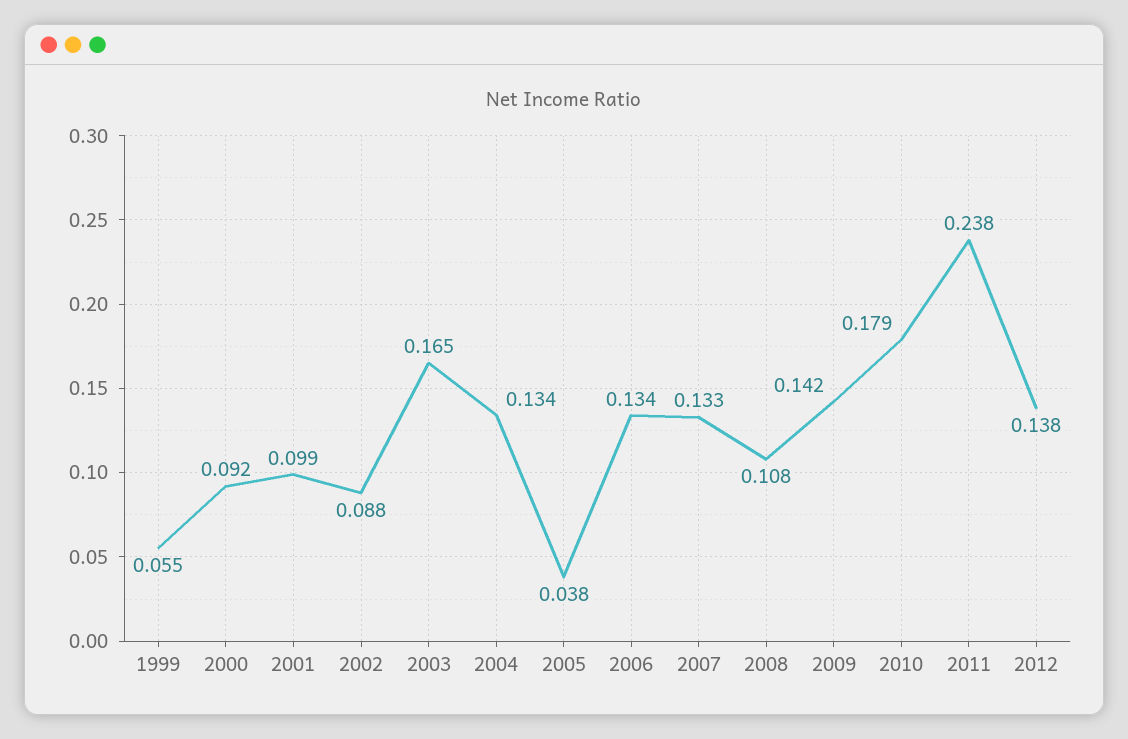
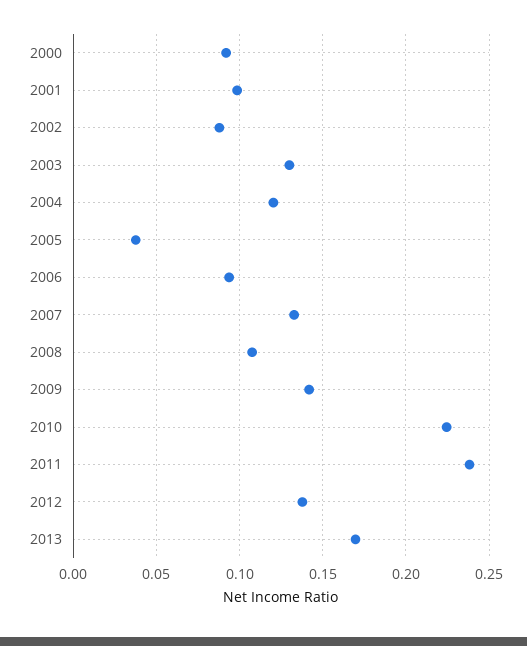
1999: 0.055 -> none
2003: 0.165 -> 0.13
2004: 0.134 -> 0.12
2006: 0.134 -> 0.095
2010: 0.179 -> 0.225
2013: none -> 0.17

